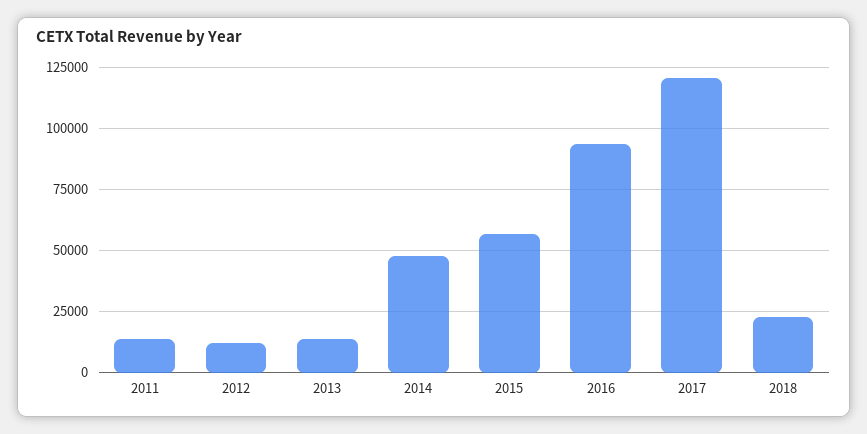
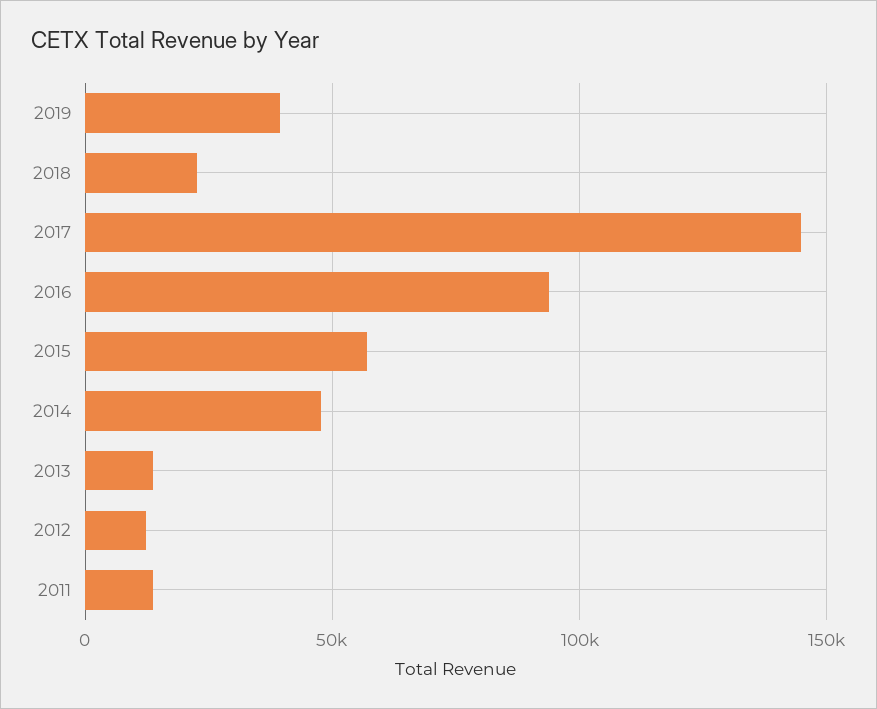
2017: 120000 -> 145000
2019: none -> 40000

